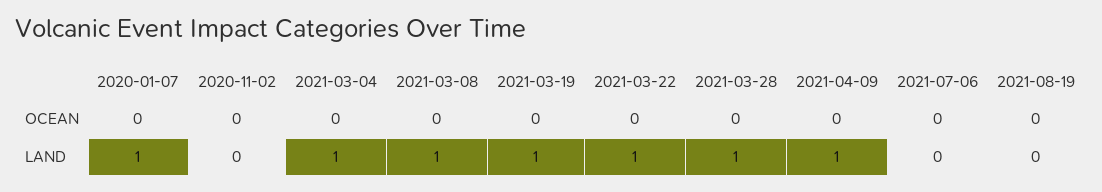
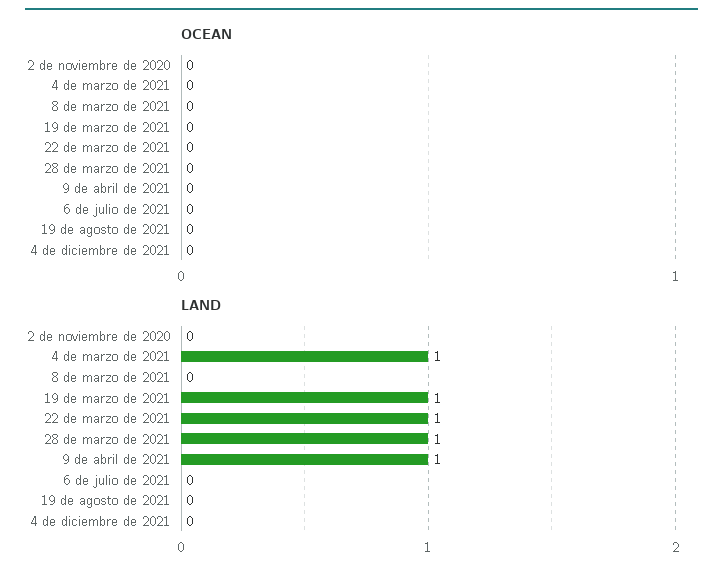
OCEAN, 2020-01-07: 0 -> none
LAND, 2020-01-07: 1 -> none
LAND, 2021-03-08: 1 -> 0
OCEAN, 4 de diciembre de 2021: none -> 0
LAND, 4 de diciembre de 2021: none -> 0

